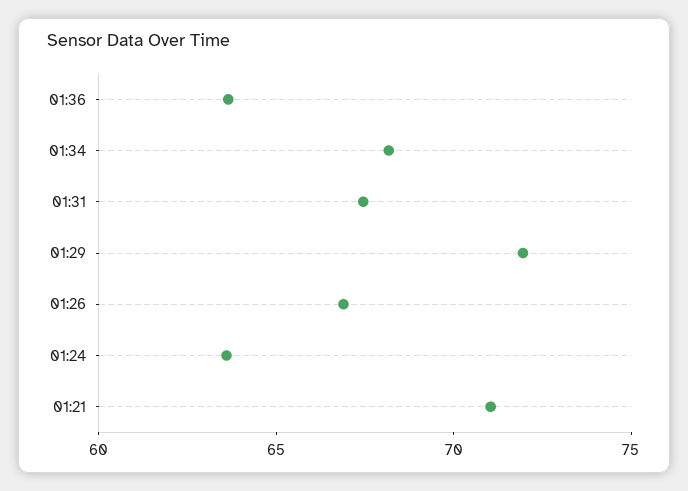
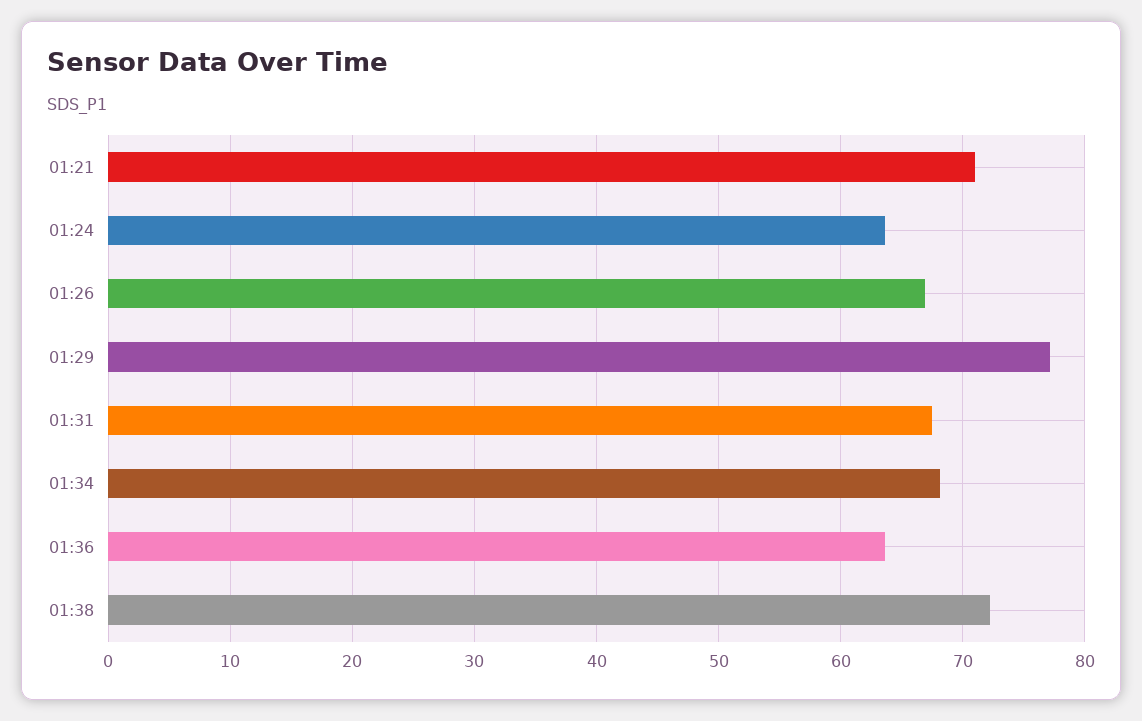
01:29: 72 -> 77
01:38: none -> 72

